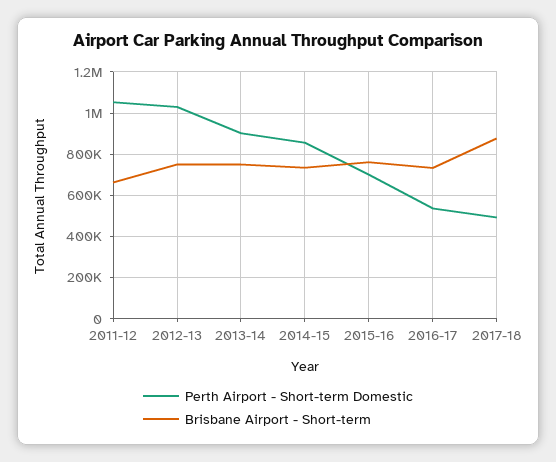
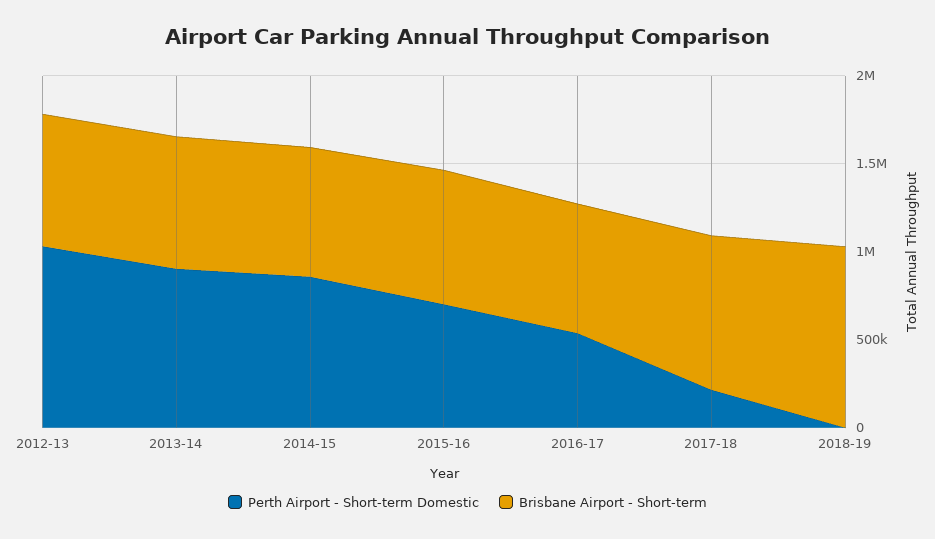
Perth Airport - Short-term Domestic, 2011-12: 1050000 -> none
Brisbane Airport - Short-term, 2011-12: 650000 -> none
Perth Airport - Short-term Domestic, 2017-18: 500000 -> 200000
Perth Airport - Short-term Domestic, 2018-19: none -> 0
Brisbane Airport - Short-term, 2018-19: none -> 1000000

